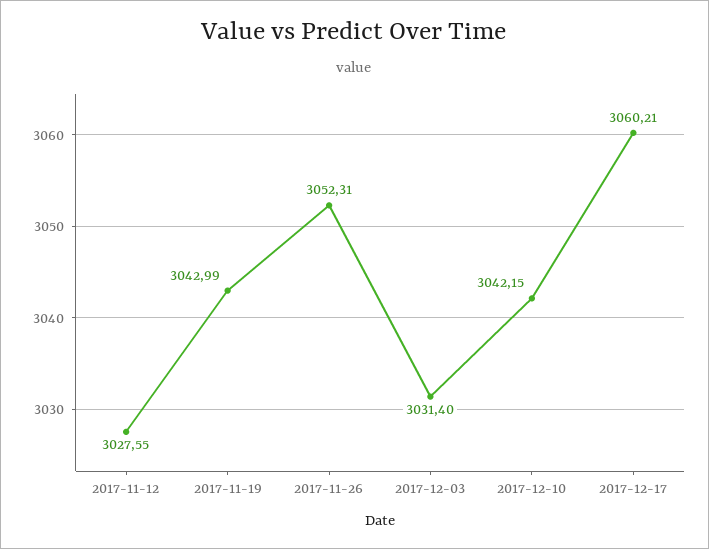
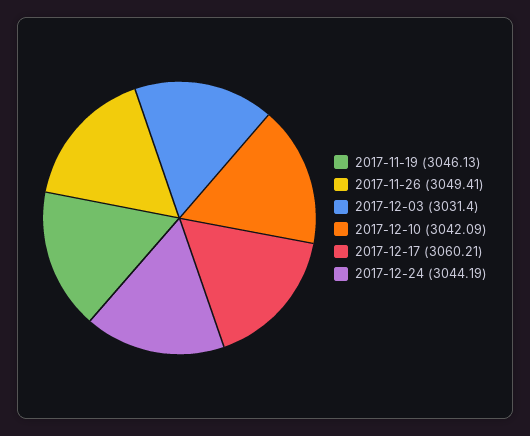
2017-11-12: 3027.55 -> none
2017-11-19: 3042.99 -> 3046.13
2017-11-26: 3052.31 -> 3049.41
2017-12-10: 3042.15 -> 3042.09
2017-12-24: none -> 3044.19

